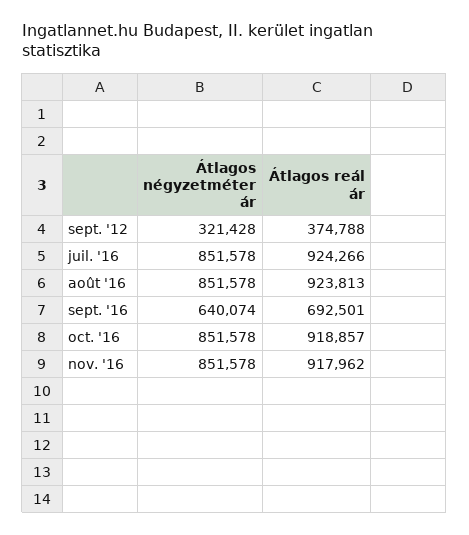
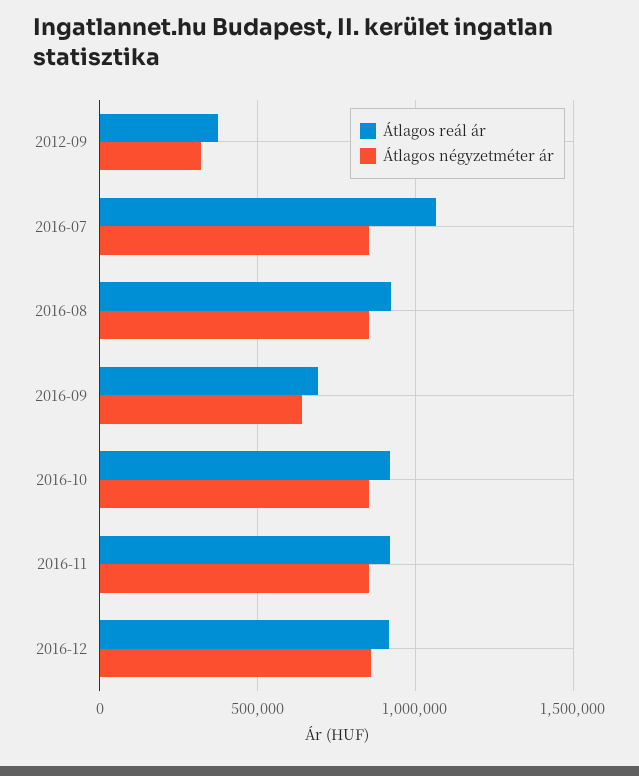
Átlagos reál ár, juil. '16: 924266 -> 1050000
Átlagos reál ár, 2016-12: none -> 900000
Átlagos négyzetméter ár, 2016-12: none -> 850000

